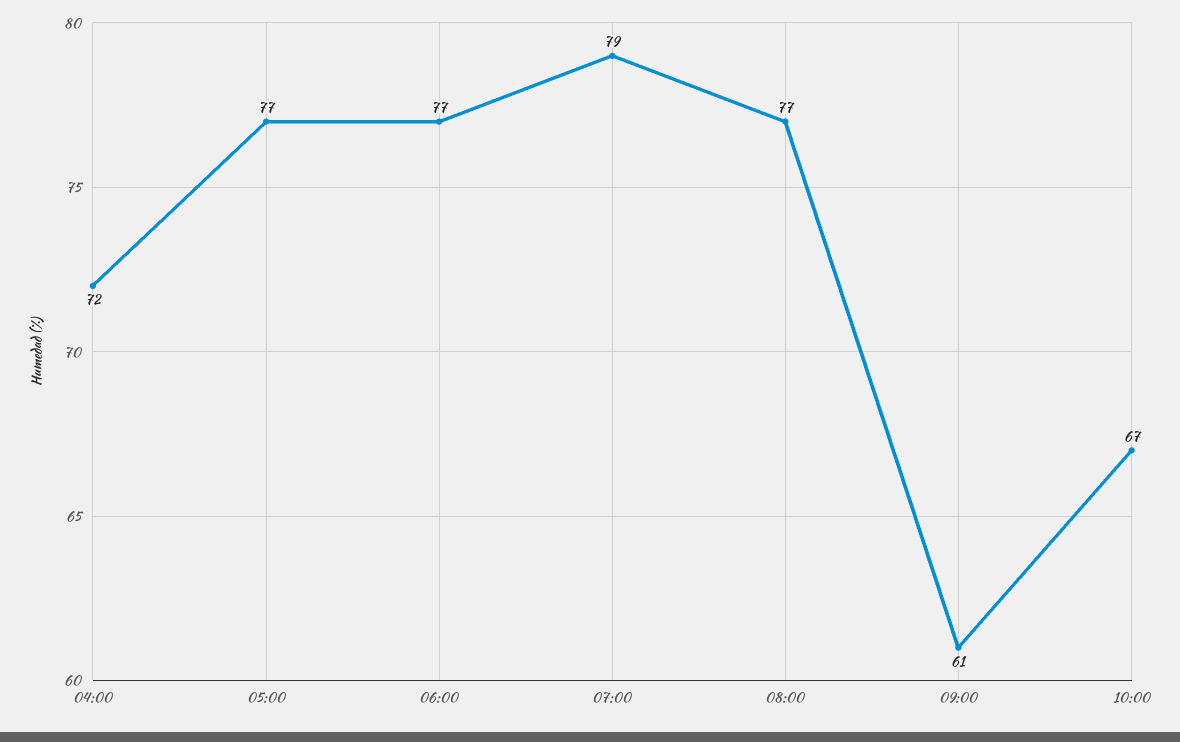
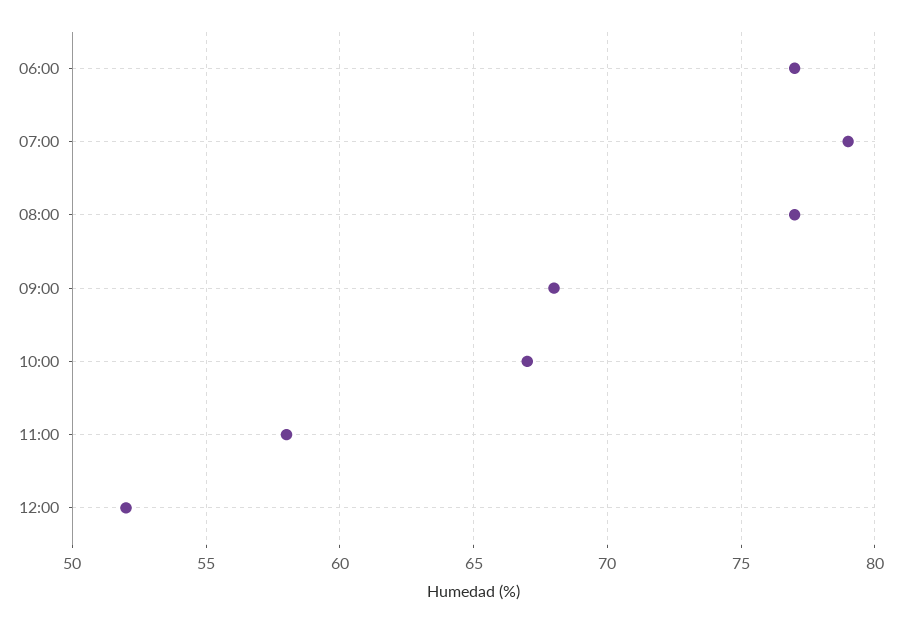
04:00: 72 -> none
05:00: 77 -> none
09:00: 61 -> 68
11:00: none -> 58
12:00: none -> 52

